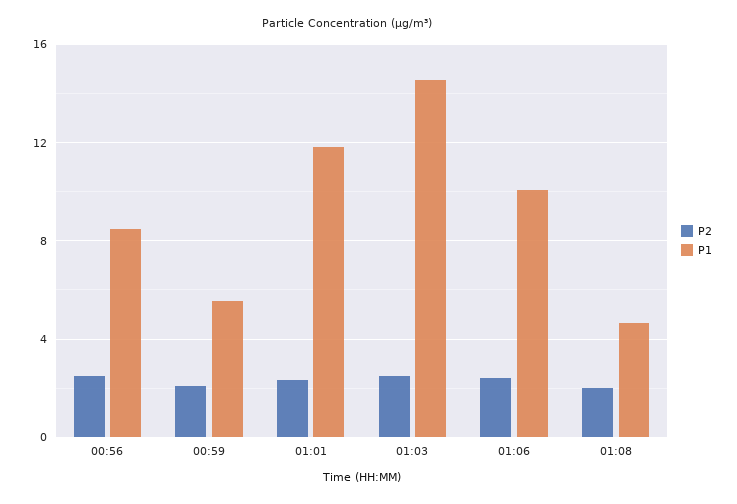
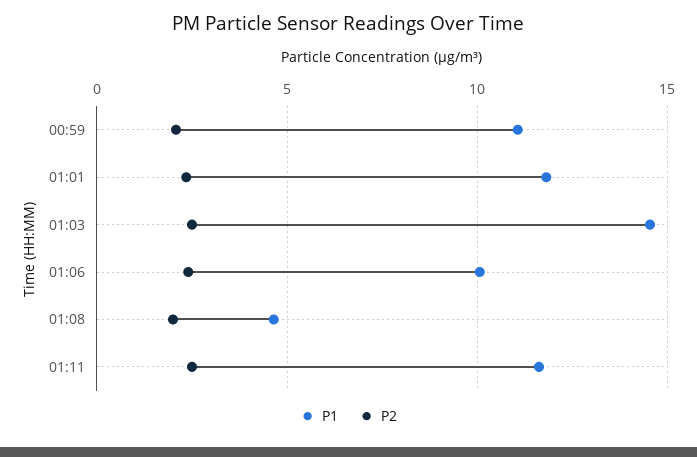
P2, 00:56: 2.5 -> none
P1, 00:56: 8.5 -> none
P1, 00:59: 5.5 -> 11
P1, 01:11: none -> 11.5
P2, 01:11: none -> 2.5

